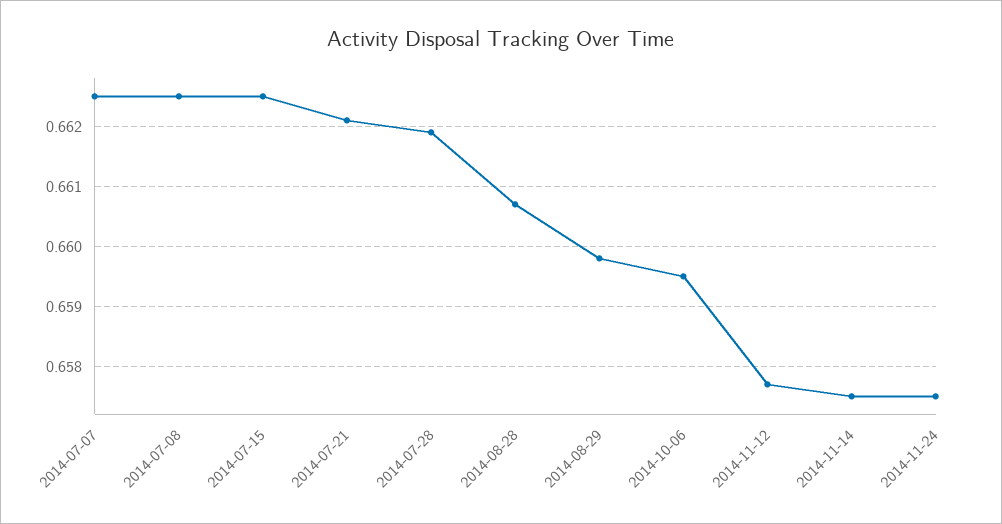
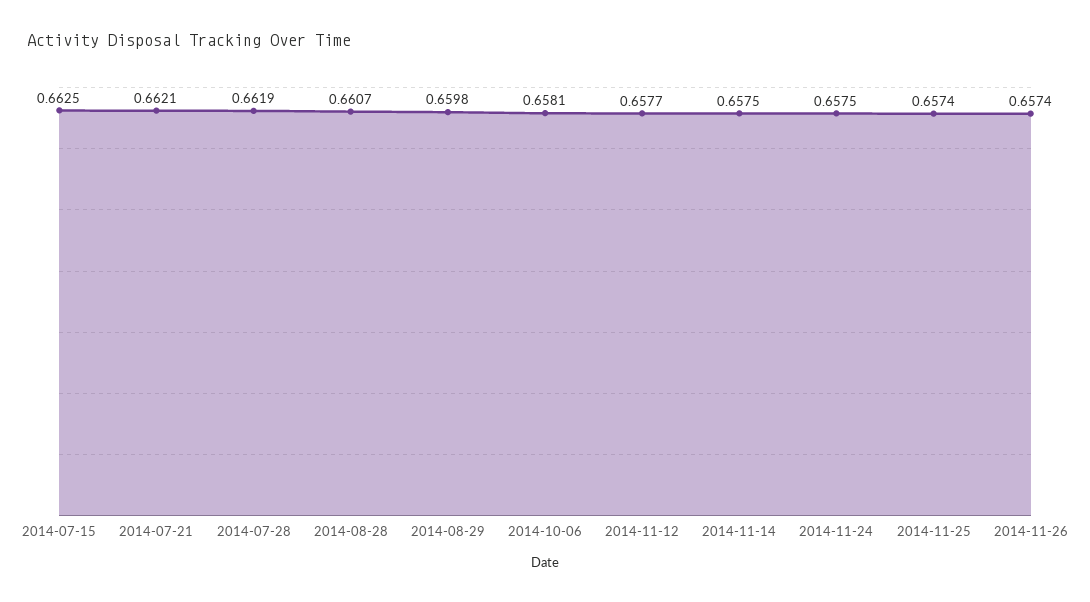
2014-07-07: 0.6625 -> none
2014-07-08: 0.6625 -> none
2014-10-06: 0.6595 -> 0.6581
2014-11-25: none -> 0.6574
2014-11-26: none -> 0.6574

